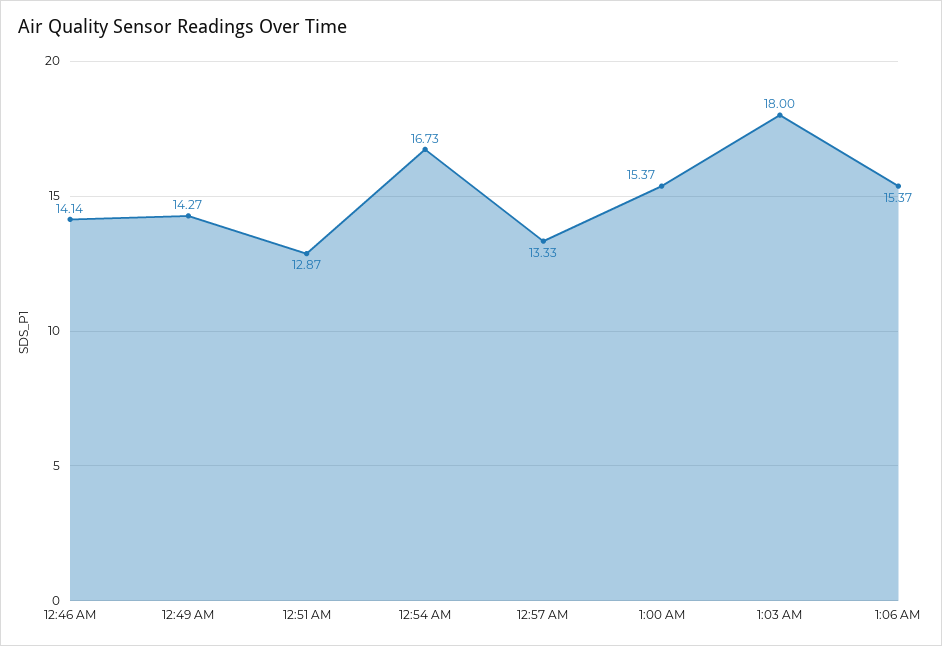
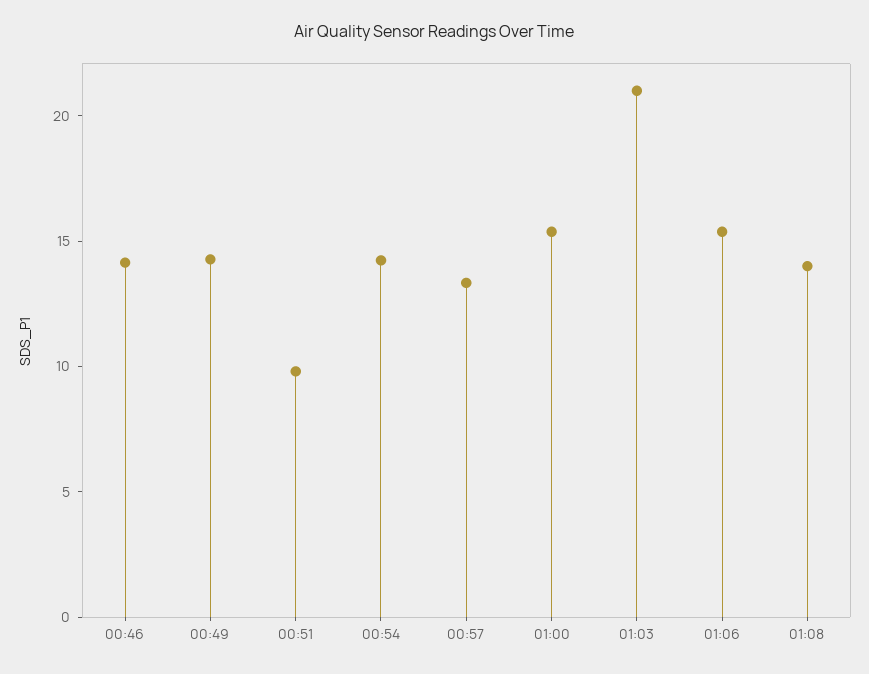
12:51 AM: 12.87 -> 10
12:54 AM: 16.73 -> 14
1:03 AM: 18 -> 21
01:08: none -> 14

